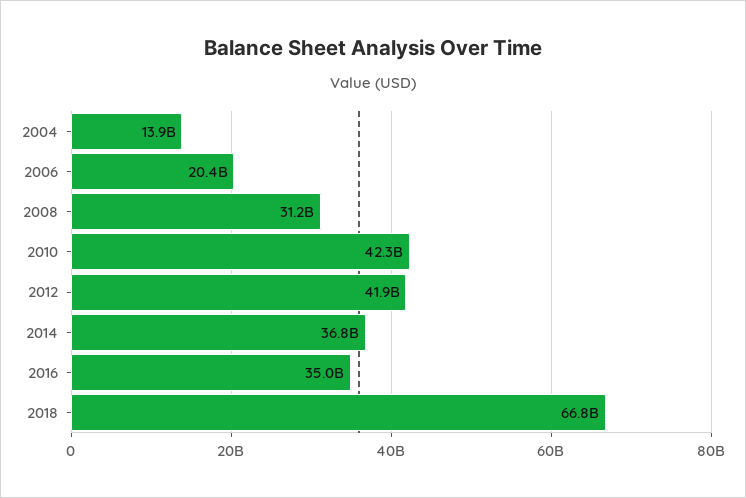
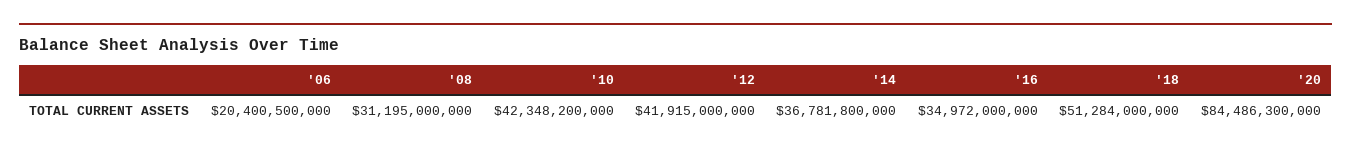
2004: 13900000000 -> none
2018: 66800000000 -> 51284000000
'20: none -> 84486300000

